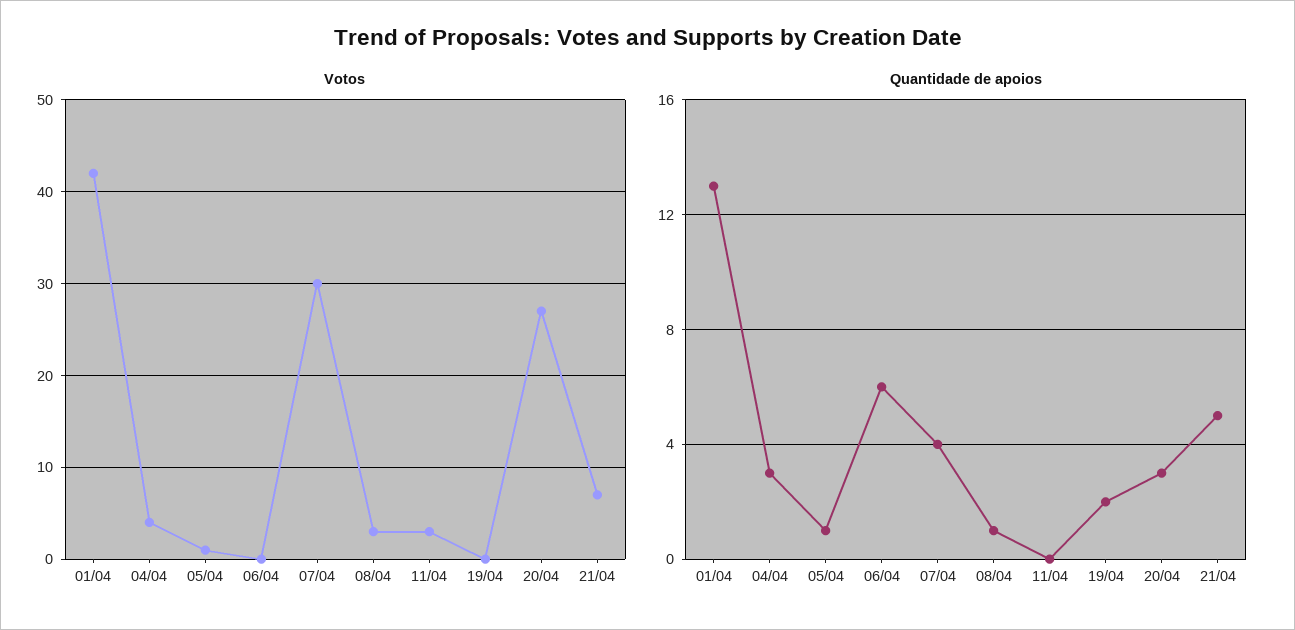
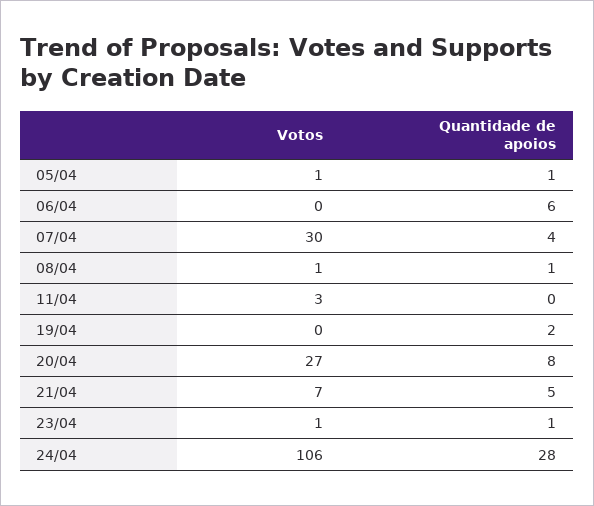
Votos, 01/04: 42 -> none
Votos, 04/04: 4 -> none
Votos, 08/04: 3 -> 1
Quantidade de apoios, 01/04: 13 -> none
Quantidade de apoios, 04/04: 3 -> none
Quantidade de apoios, 20/04: 3 -> 8
Votos, 23/04: none -> 1
Quantidade de apoios, 23/04: none -> 1
Votos, 24/04: none -> 106
Quantidade de apoios, 24/04: none -> 28

